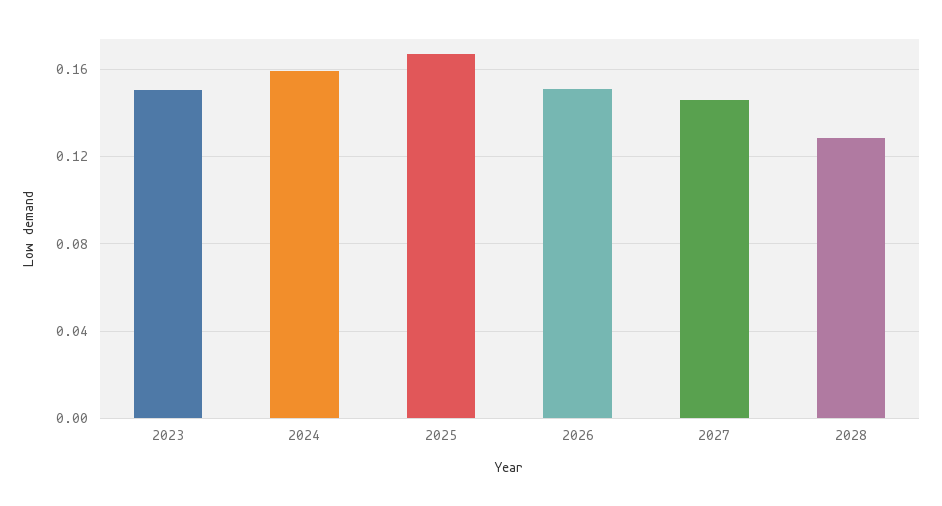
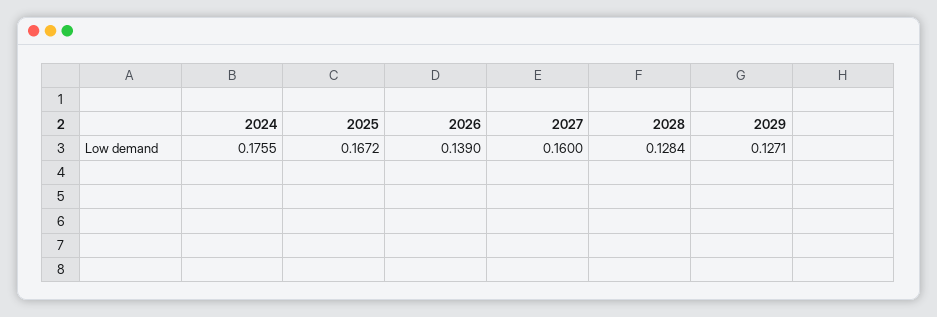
2023: 0.15 -> none
2024: 0.16 -> 0.1755
2026: 0.15 -> 0.139
2027: 0.145 -> 0.16
2029: none -> 0.1271

